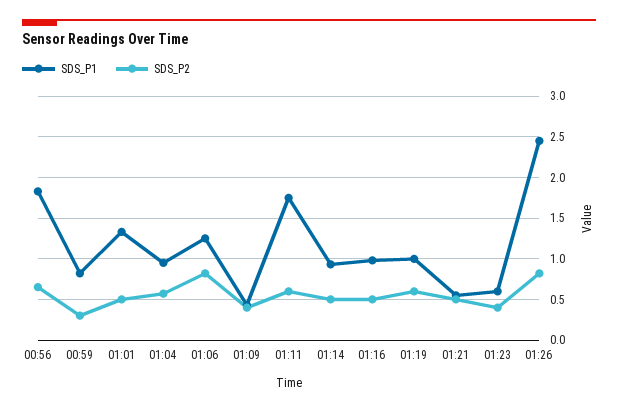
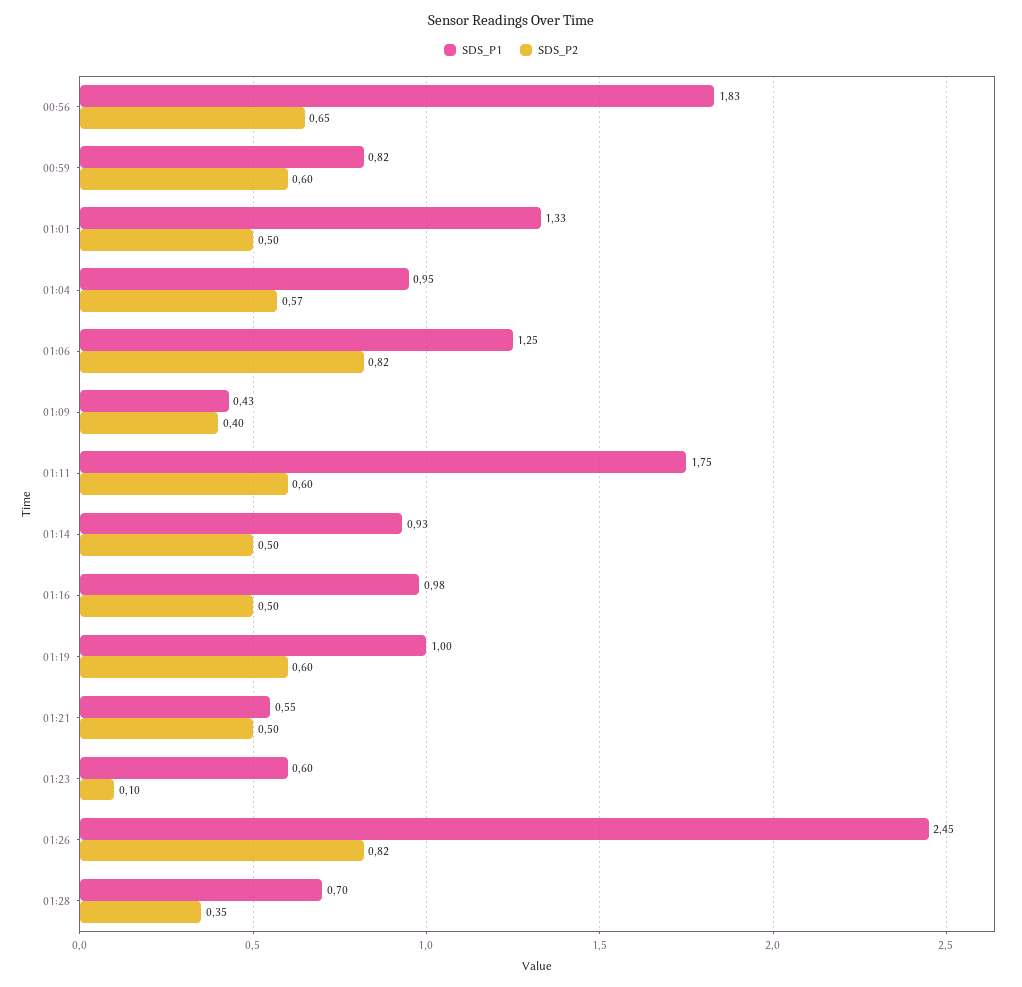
SDS_P2, 00:59: 0.3 -> 0.6
SDS_P2, 01:23: 0.4 -> 0.1
SDS_P1, 01:28: none -> 0.7
SDS_P2, 01:28: none -> 0.35

